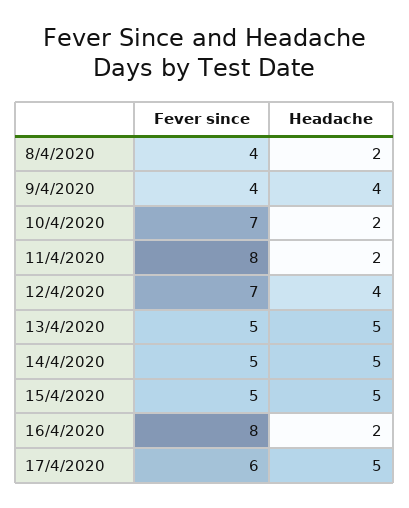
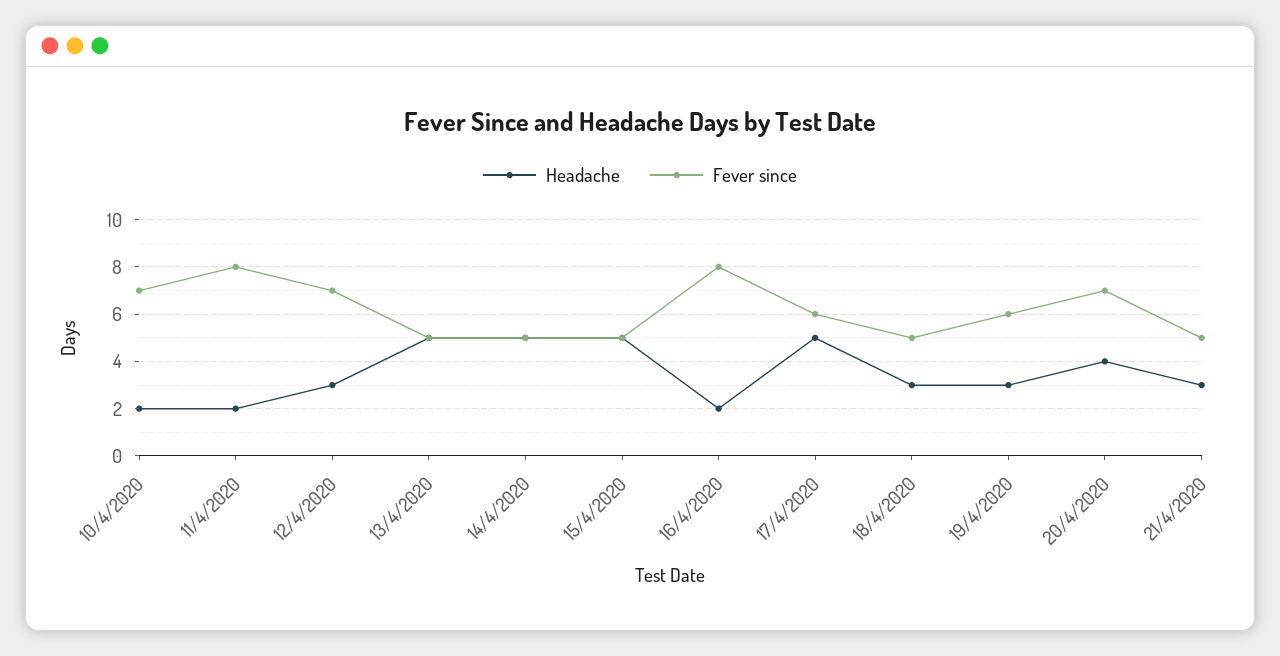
Fever since, 8/4/2020: 4 -> none
Headache, 8/4/2020: 2 -> none
Fever since, 9/4/2020: 4 -> none
Headache, 9/4/2020: 4 -> none
Headache, 12/4/2020: 4 -> 3
Headache, 18/4/2020: none -> 3
Fever since, 18/4/2020: none -> 5
Headache, 19/4/2020: none -> 3
Fever since, 19/4/2020: none -> 6
Headache, 20/4/2020: none -> 4
Fever since, 20/4/2020: none -> 7
Headache, 21/4/2020: none -> 3
Fever since, 21/4/2020: none -> 5

